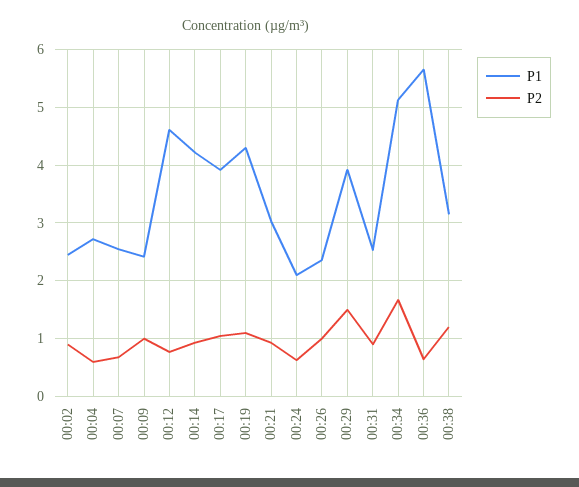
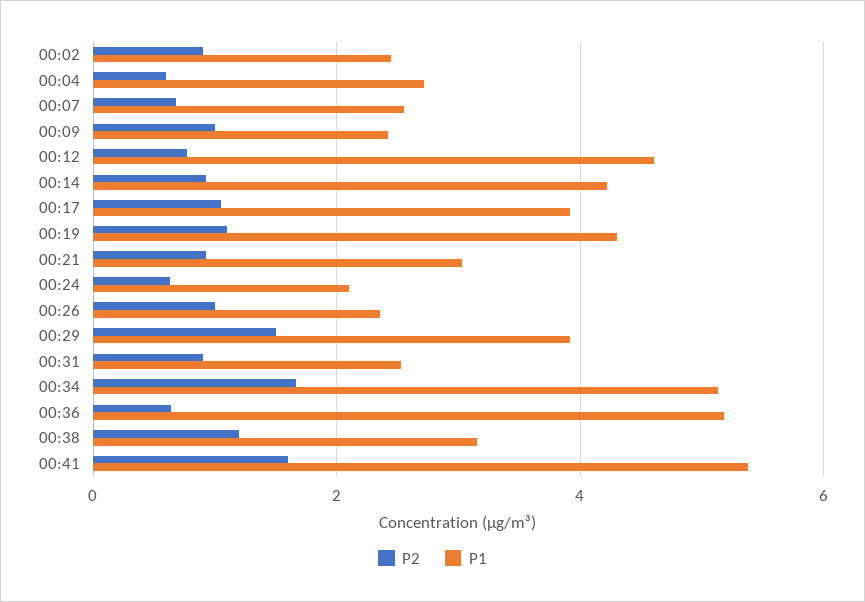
P1, 00:36: 5.6 -> 5.2
P2, 00:41: none -> 1.6
P1, 00:41: none -> 5.4

